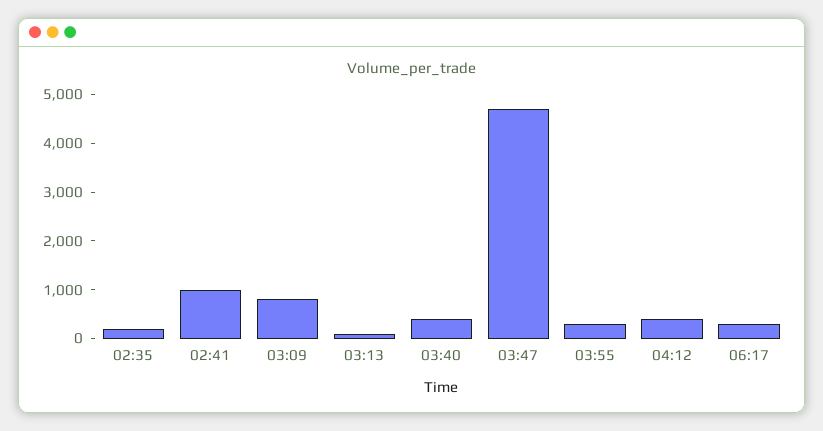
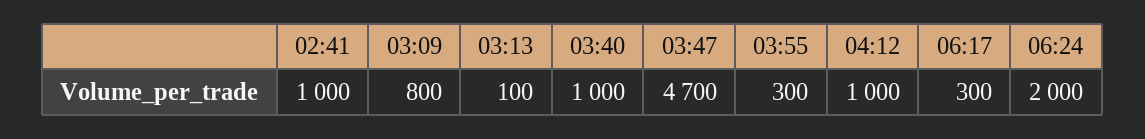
02:35: 200 -> none
03:40: 400 -> 1000
04:12: 400 -> 1000
06:24: none -> 2000

